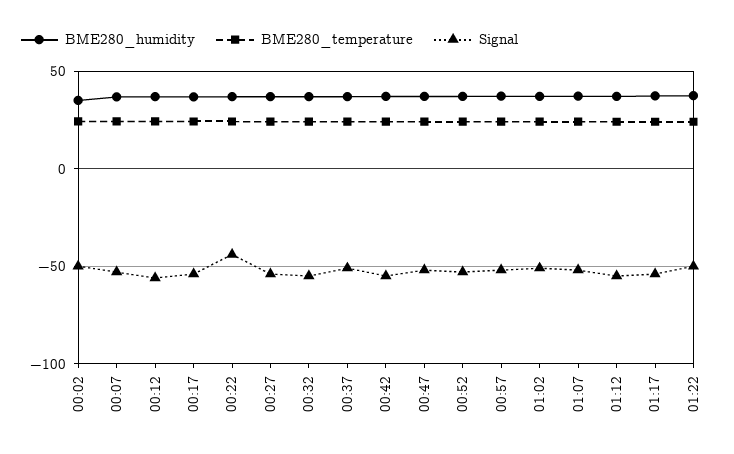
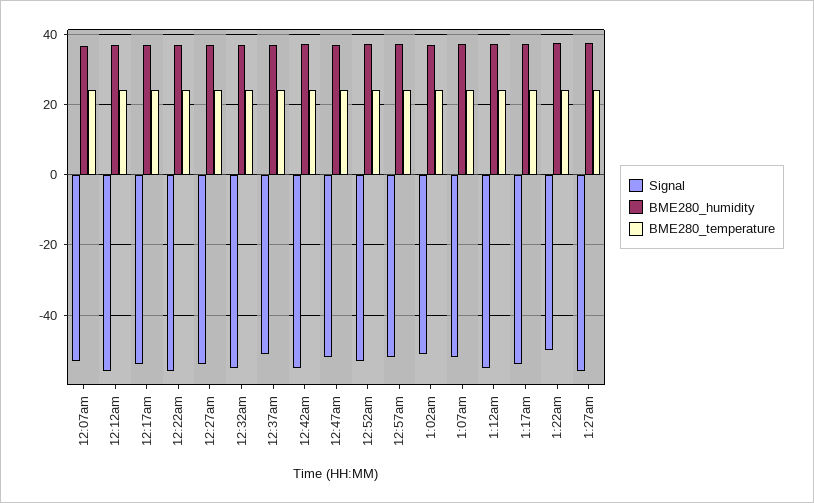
BME280_humidity, 00:02: 35 -> none
BME280_temperature, 00:02: 25 -> none
Signal, 00:02: -50 -> none
Signal, 00:22: -45 -> -56
Signal, 1:27am: none -> -56
BME280_humidity, 1:27am: none -> 38
BME280_temperature, 1:27am: none -> 24

